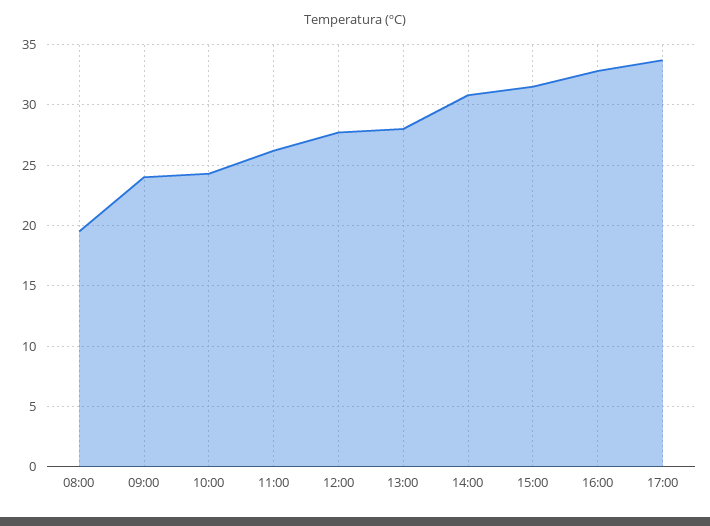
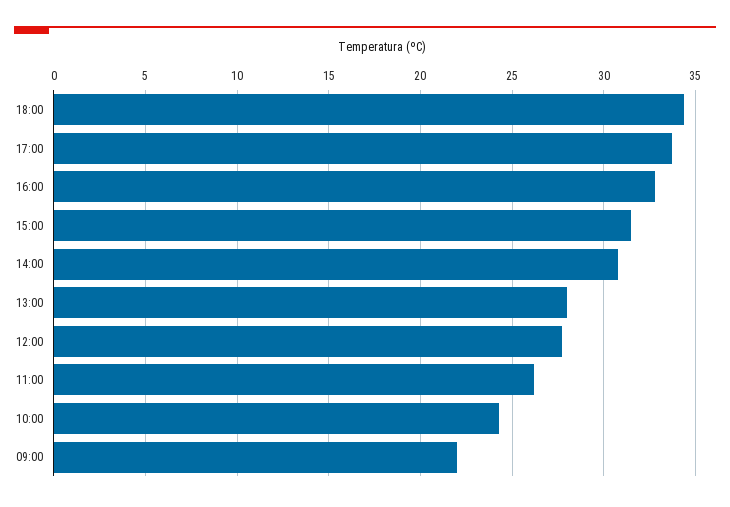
08:00: 19.5 -> none
09:00: 24 -> 22
18:00: none -> 34.5

